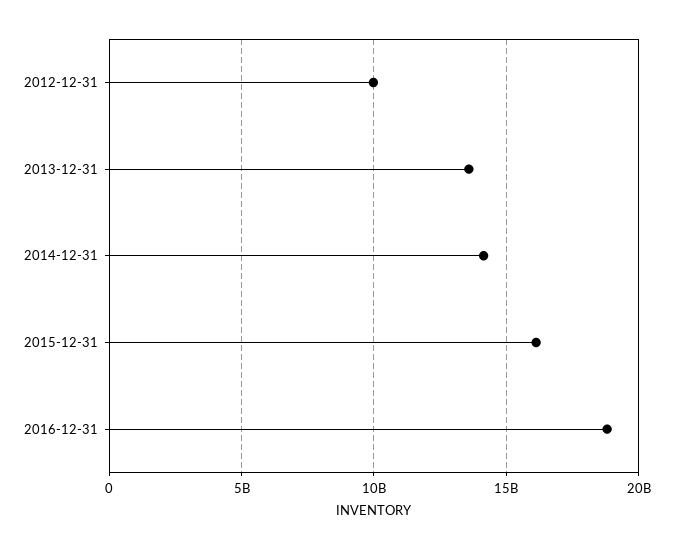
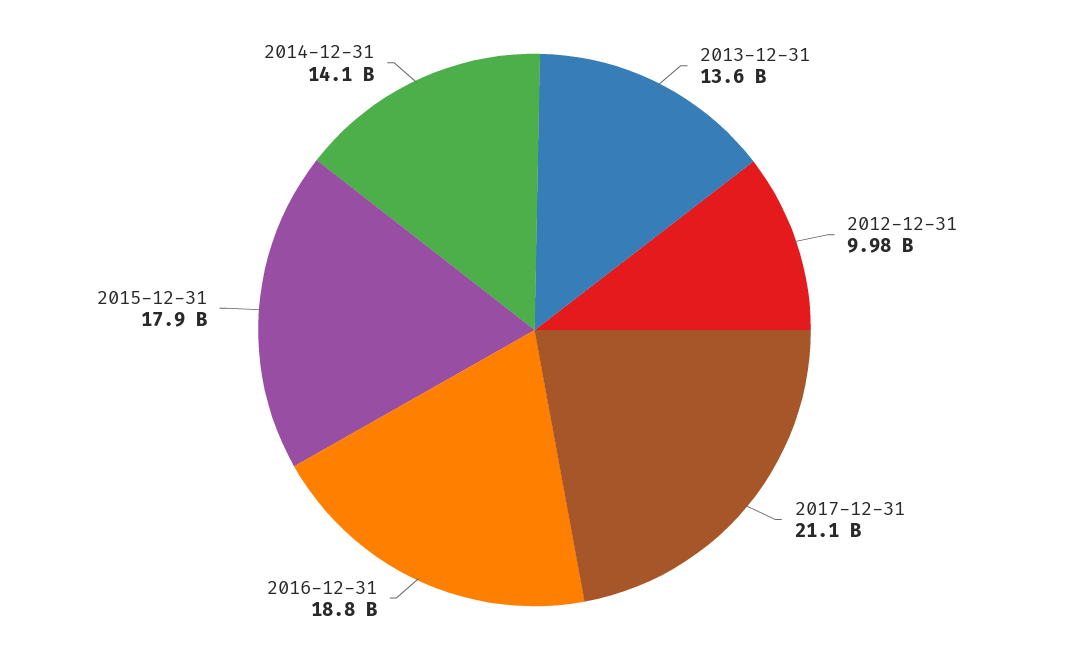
2015-12-31: 16000000000 -> 17900000000
2017-12-31: none -> 21100000000

